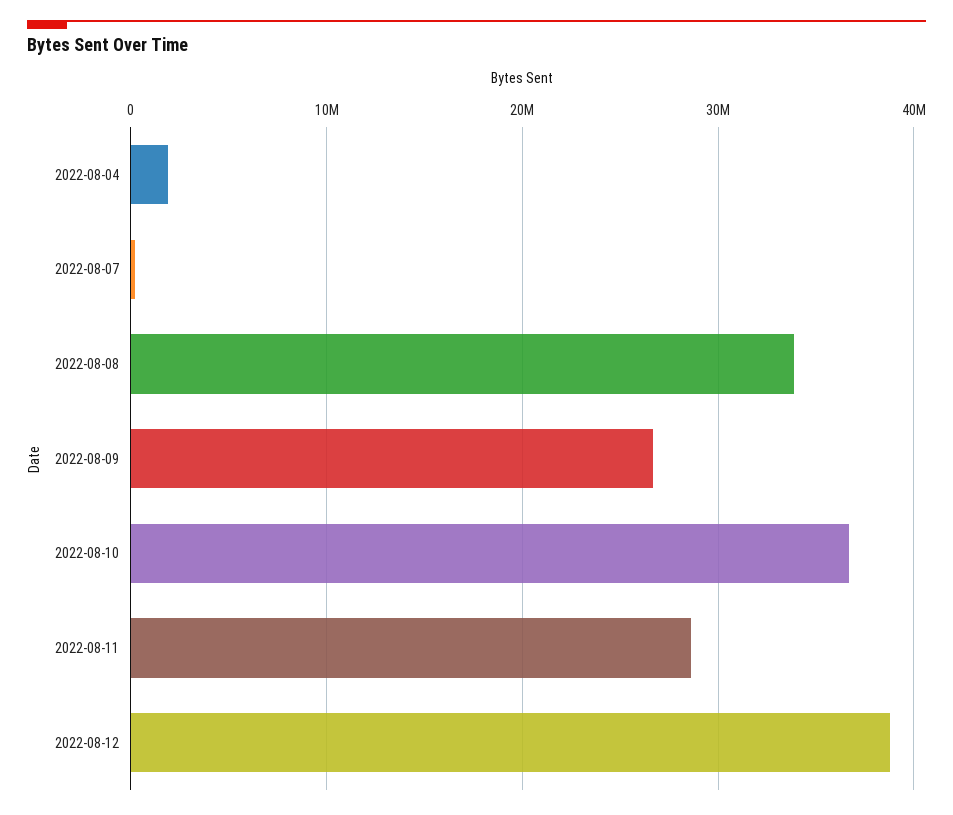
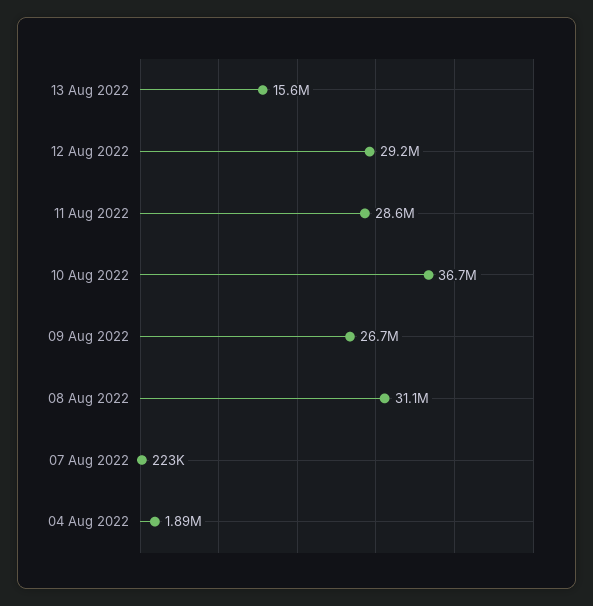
2022-08-08: 34000000 -> 31100000
2022-08-12: 39000000 -> 29200000
13 Aug 2022: none -> 15600000

